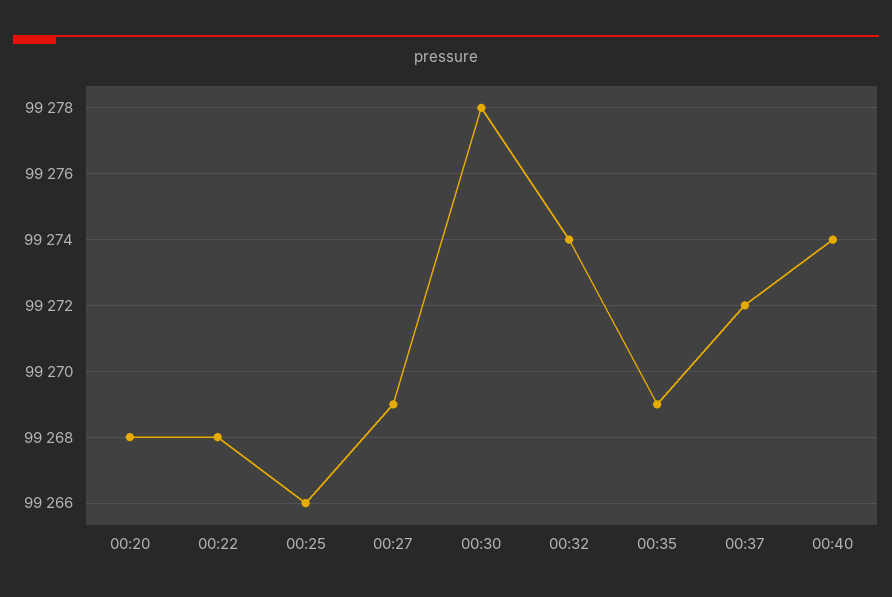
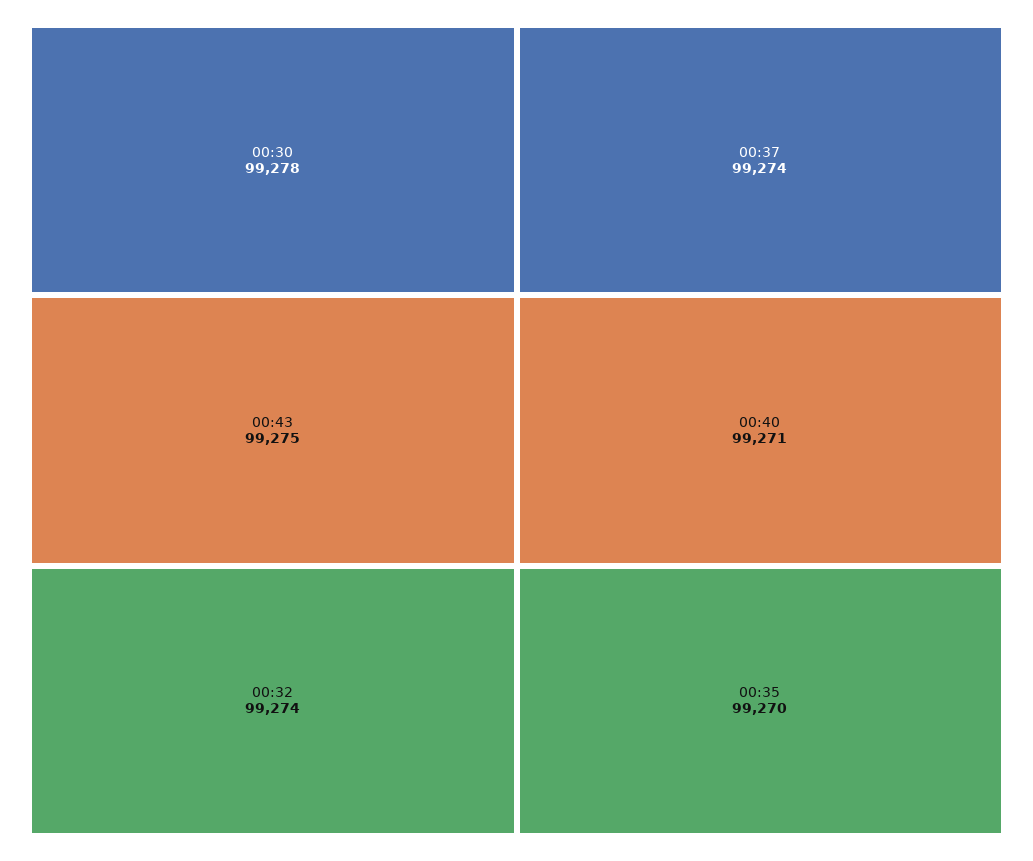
00:20: 99268 -> none
00:22: 99268 -> none
00:25: 99266 -> none
00:27: 99269 -> none
00:35: 99269 -> 99270
00:37: 99272 -> 99274
00:40: 99274 -> 99271
00:43: none -> 99275

